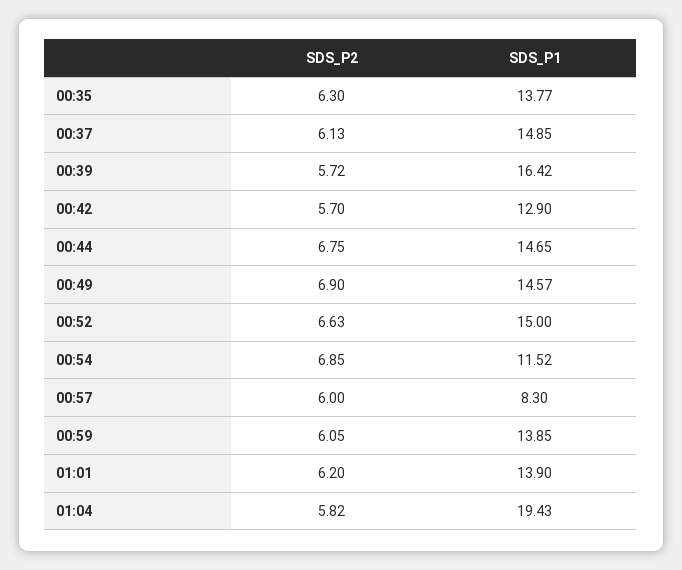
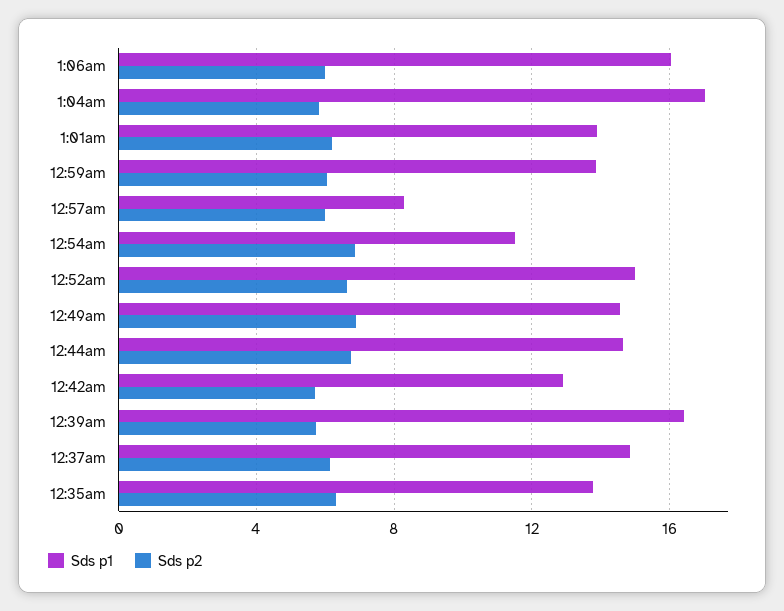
SDS_P1, 01:04: 19.43 -> 17
SDS_P1, 1:06am: none -> 16
SDS_P2, 1:06am: none -> 6

